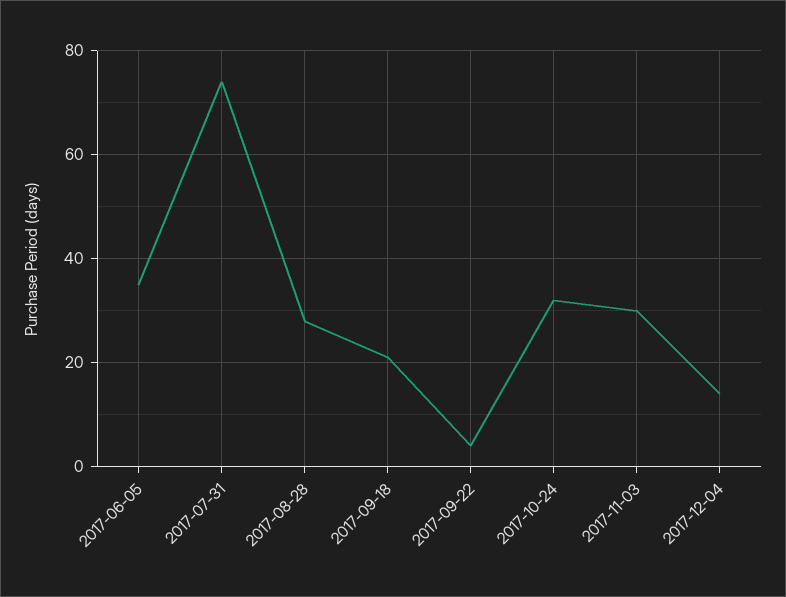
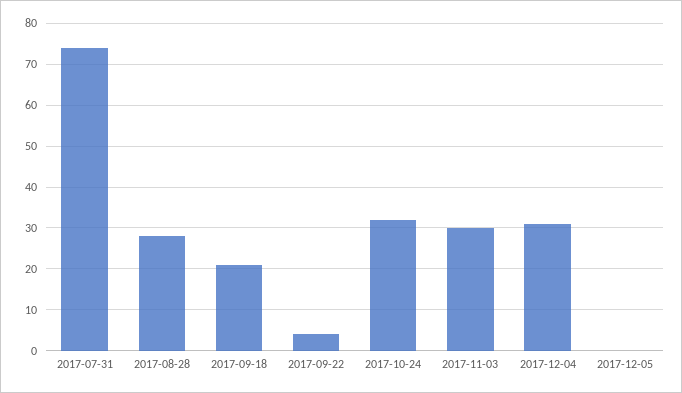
2017-06-05: 35 -> none
2017-12-04: 15 -> 30
2017-12-05: none -> 0

